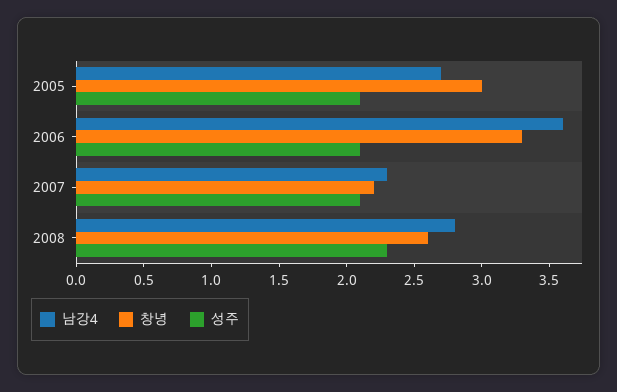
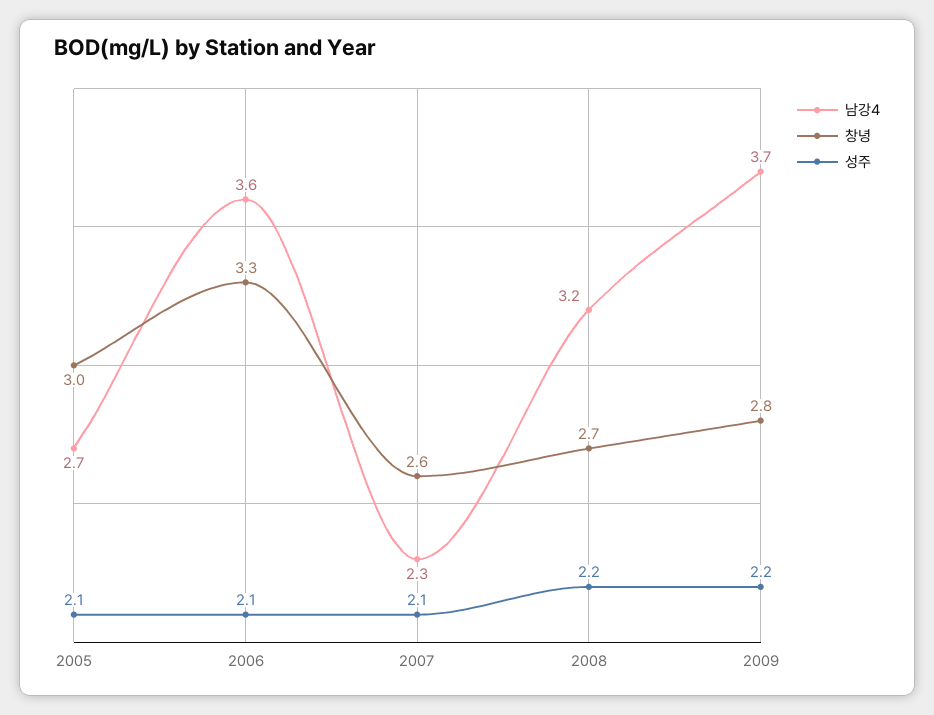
창녕, 2007: 2.2 -> 2.6
남강4, 2008: 2.8 -> 3.2
창녕, 2008: 2.6 -> 2.7
성주, 2008: 2.3 -> 2.2
남강4, 2009: none -> 3.7
창녕, 2009: none -> 2.8
성주, 2009: none -> 2.2

